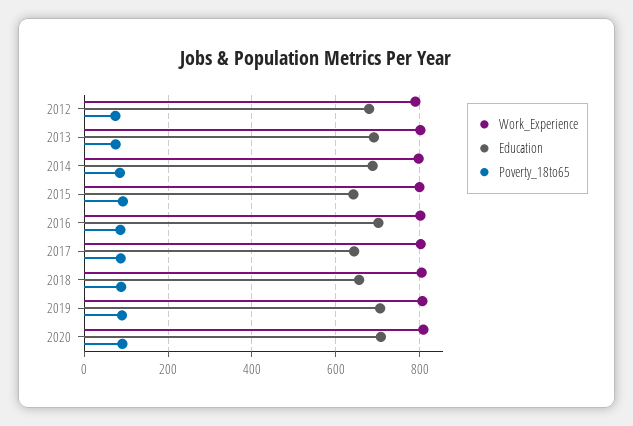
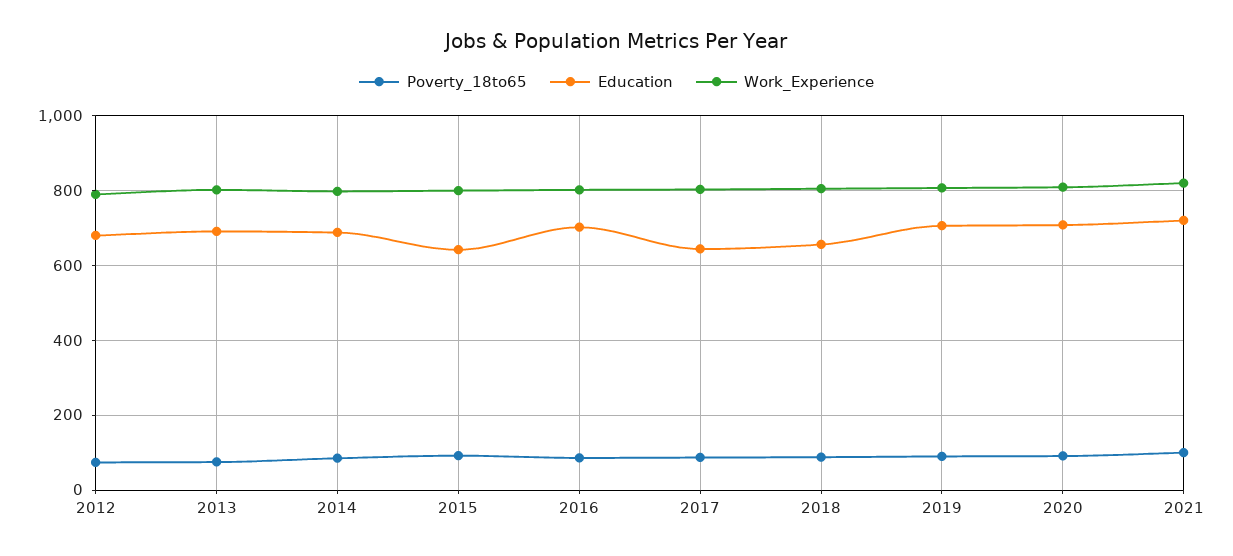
Poverty_18to65, 2021: none -> 100
Education, 2021: none -> 720
Work_Experience, 2021: none -> 820

